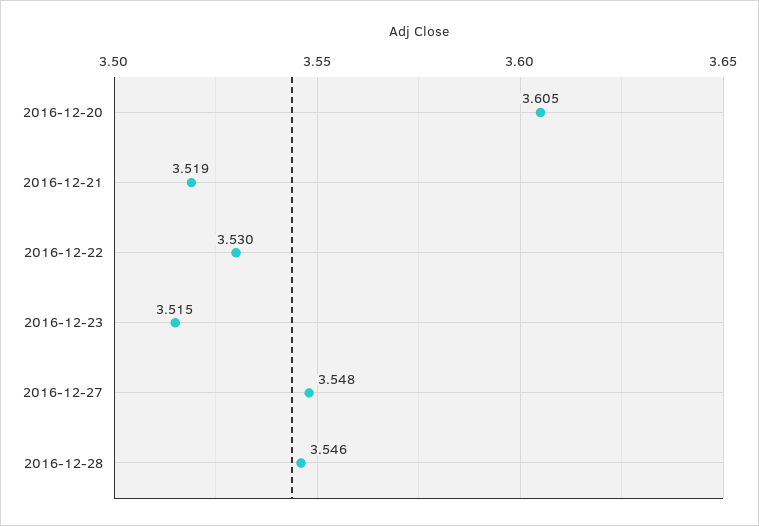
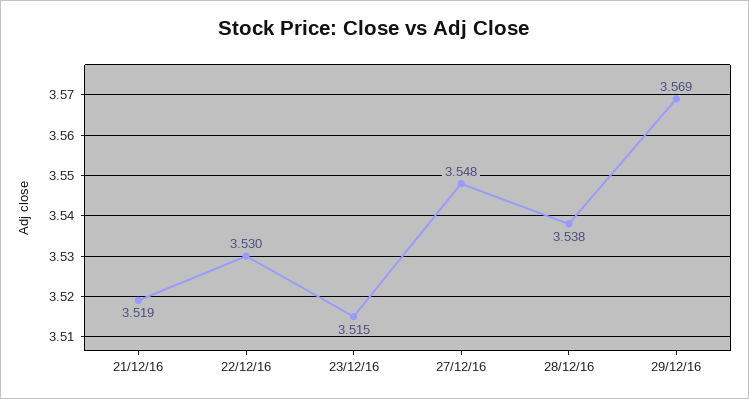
2016-12-20: 3.605 -> none
2016-12-28: 3.546 -> 3.538
29/12/16: none -> 3.569

